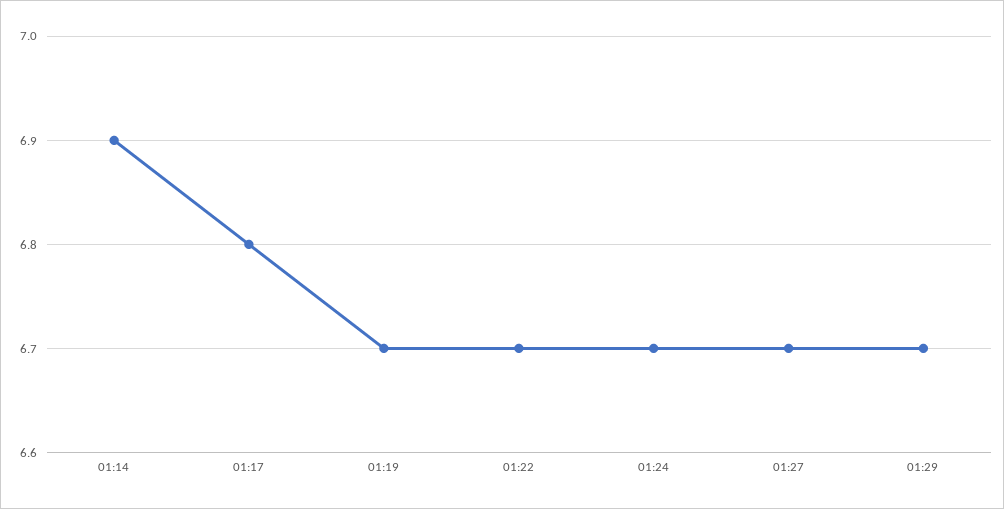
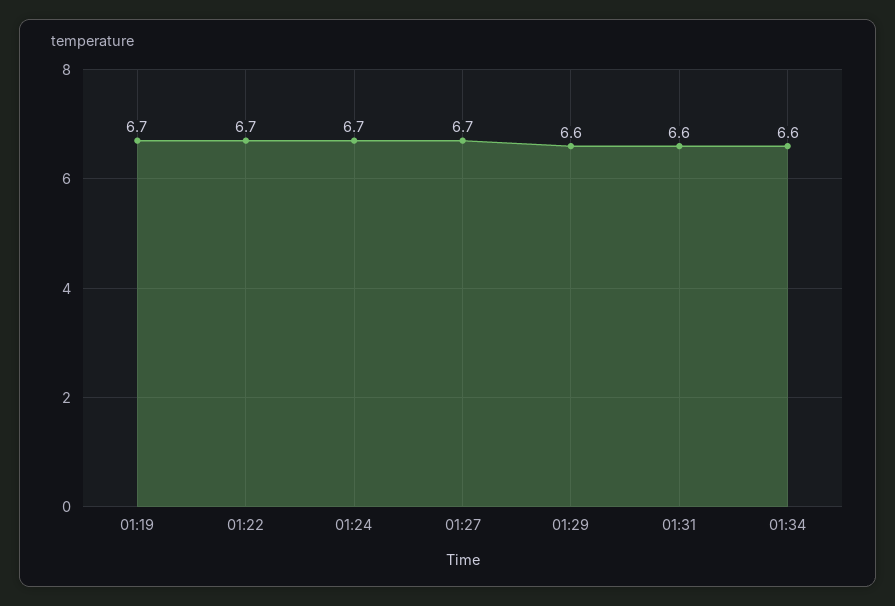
01:14: 6.9 -> none
01:17: 6.8 -> none
01:29: 6.7 -> 6.6
01:31: none -> 6.6
01:34: none -> 6.6

